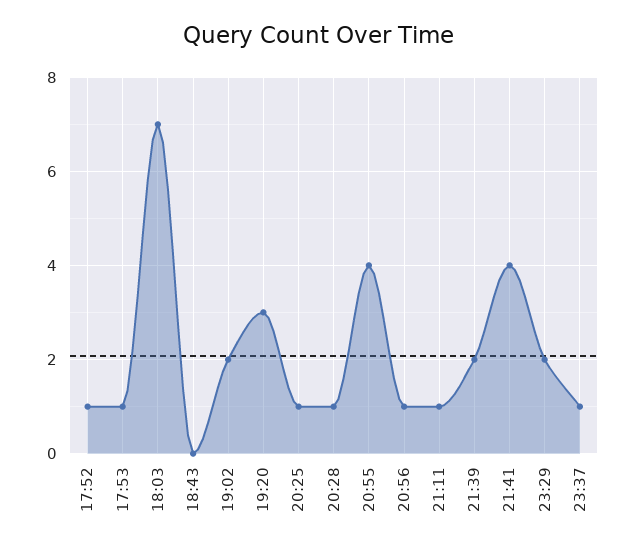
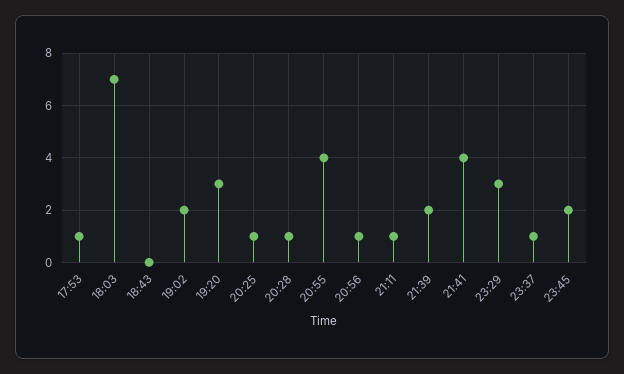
17:52: 1 -> none
23:29: 2 -> 3
23:45: none -> 2

